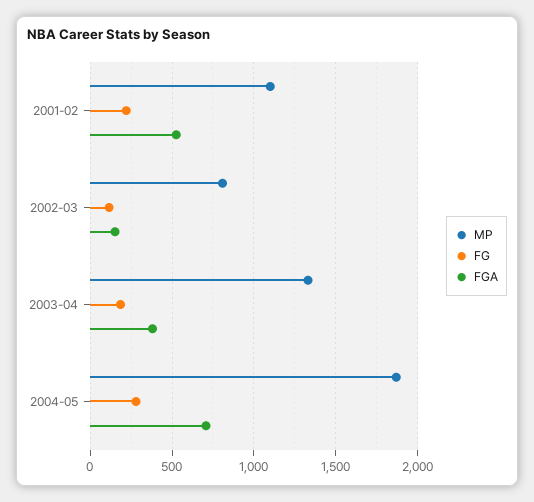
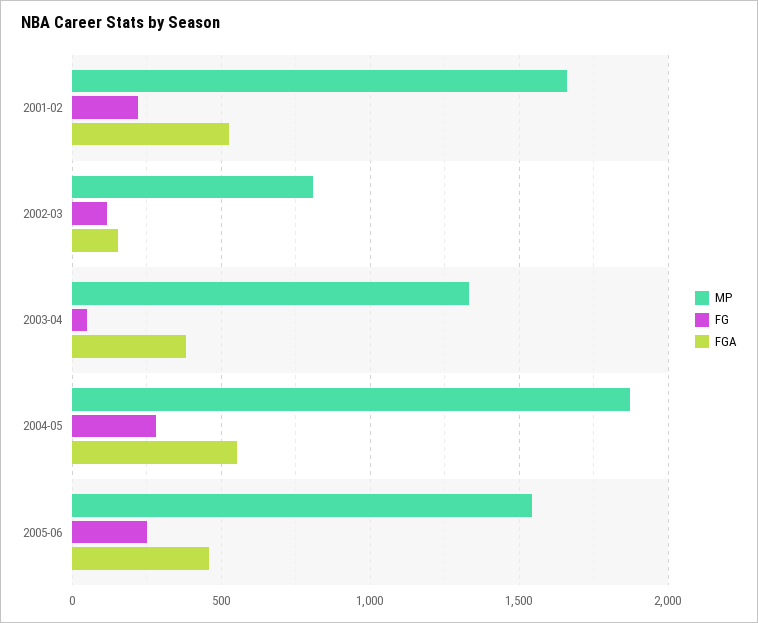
MP, 2001-02: 1100 -> 1650
FG, 2003-04: 200 -> 50
FGA, 2004-05: 700 -> 550
MP, 2005-06: none -> 1550
FG, 2005-06: none -> 250
FGA, 2005-06: none -> 450

